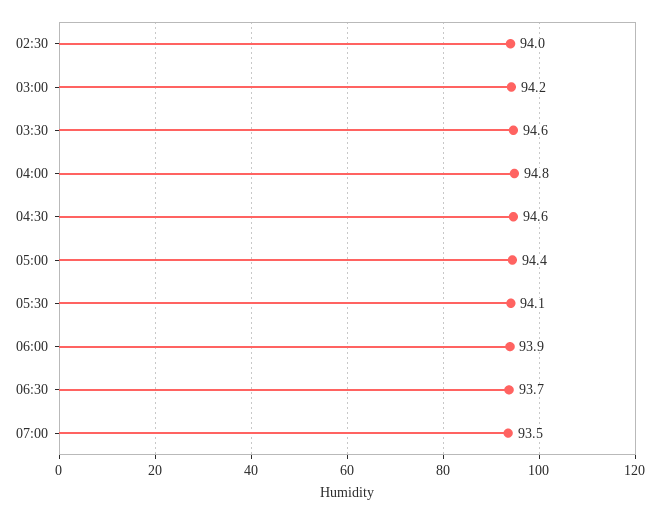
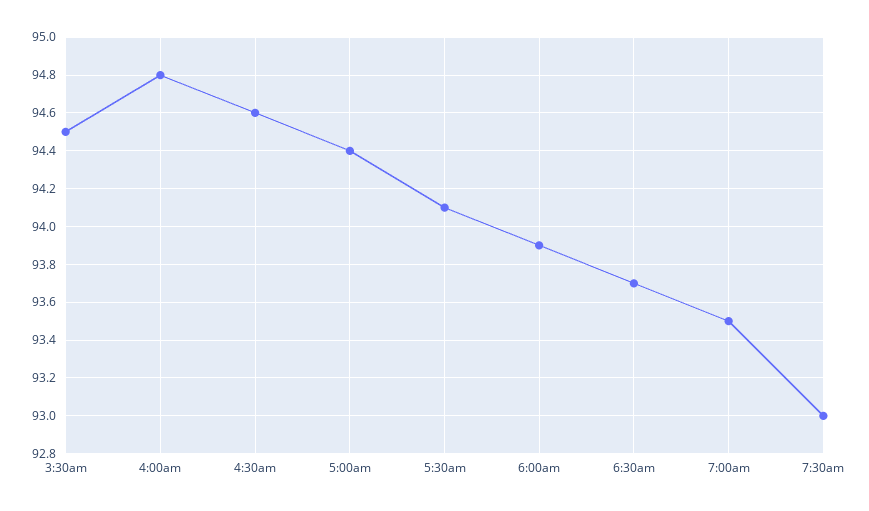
02:30: 94 -> none
03:00: 94.2 -> none
03:30: 94.6 -> 94.5
7:30am: none -> 93

